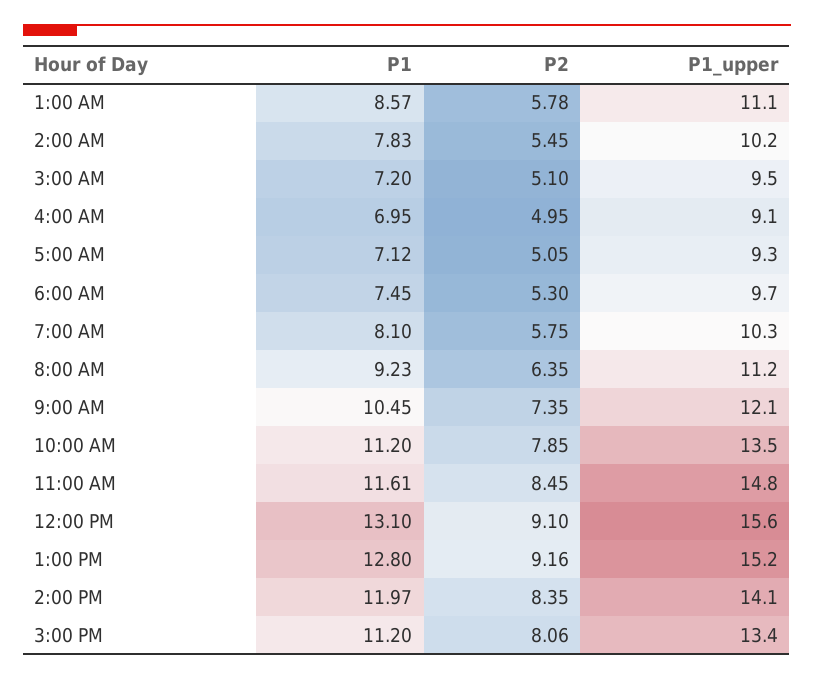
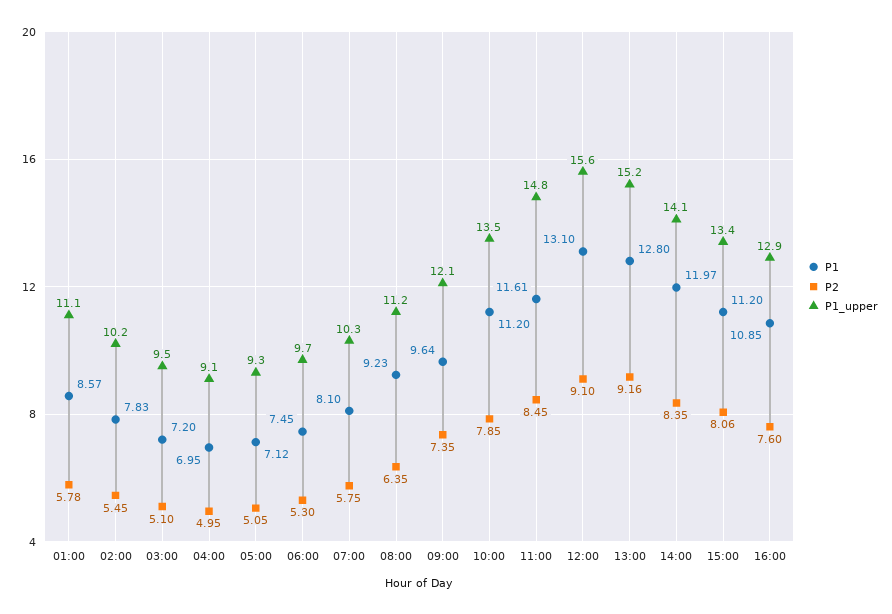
P1, 9:00 AM: 10.45 -> 9.64
P1, 16:00: none -> 10.85
P2, 16:00: none -> 7.6
P1_upper, 16:00: none -> 12.9

